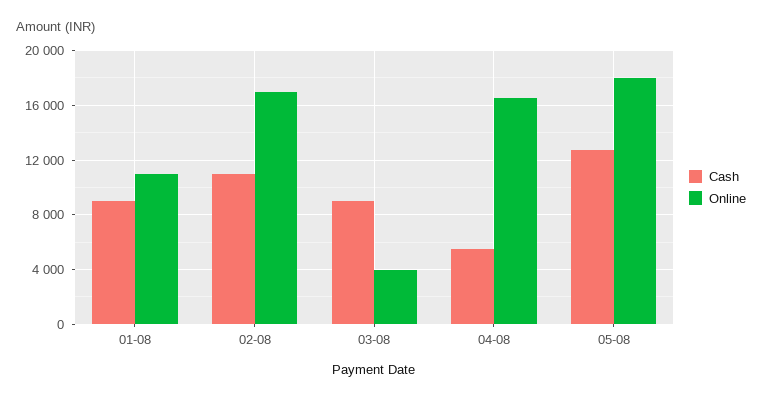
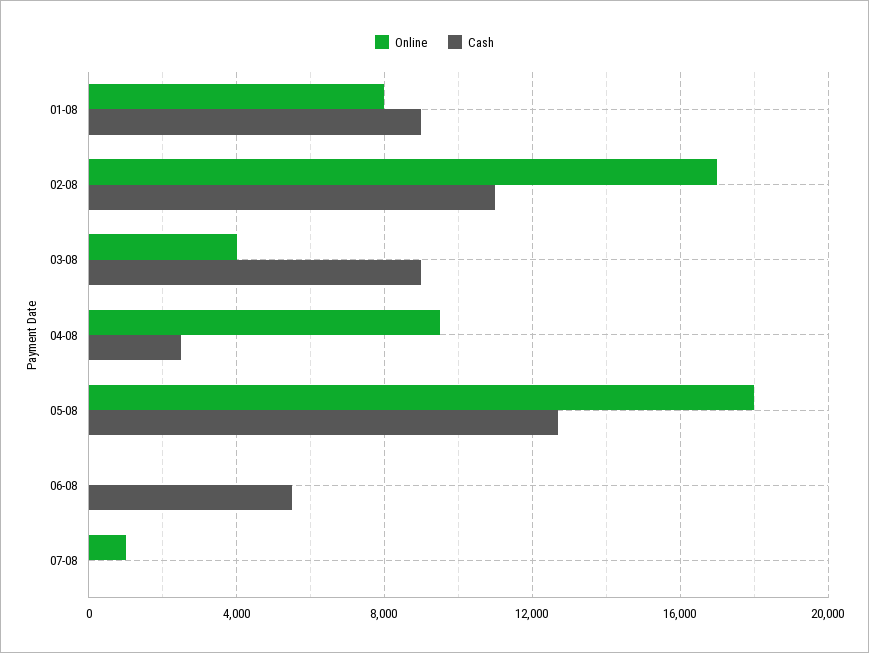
Online, 01-08: 11000 -> 8000
Cash, 04-08: 5500 -> 2500
Online, 04-08: 16500 -> 9500
Online, 06-08: none -> 0
Cash, 06-08: none -> 5500
Online, 07-08: none -> 1000
Cash, 07-08: none -> 0

